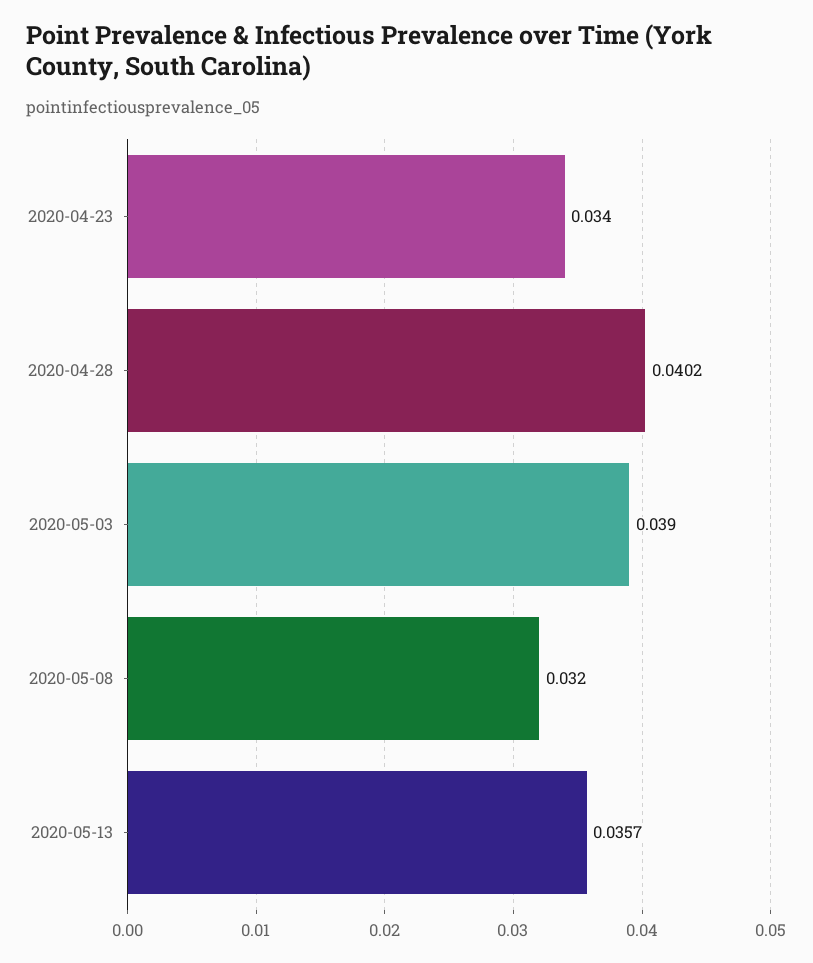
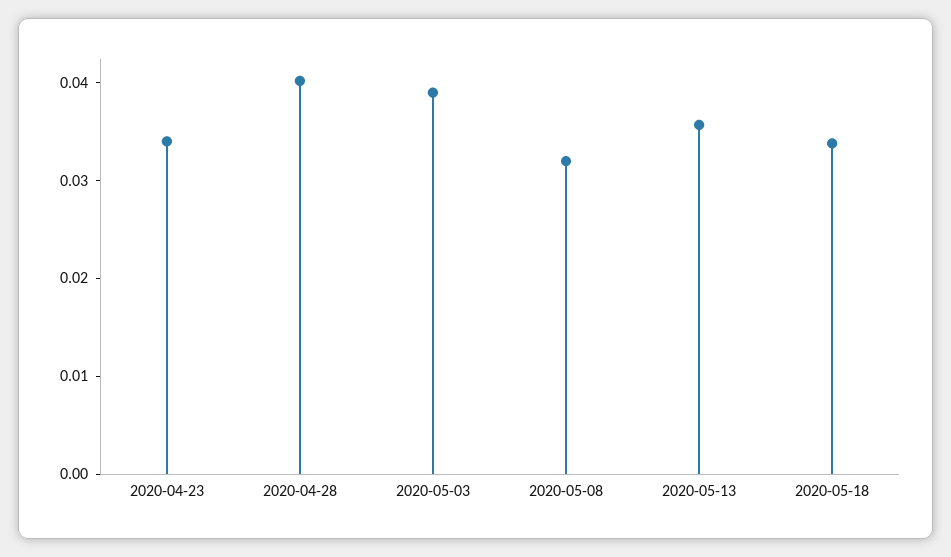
2020-05-18: none -> 0.034

